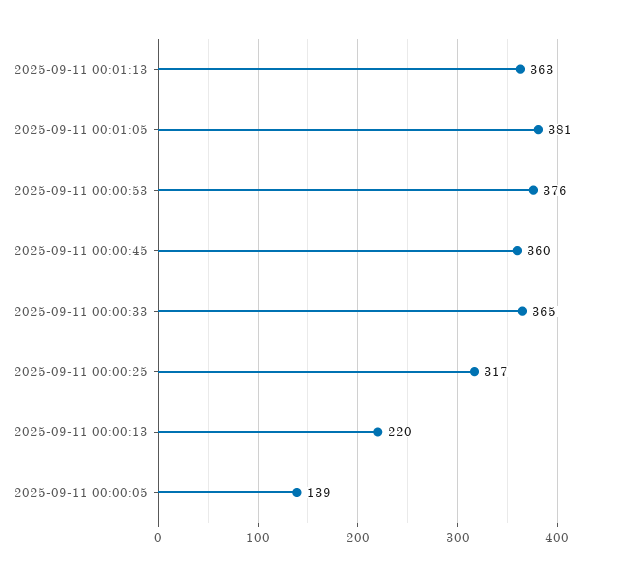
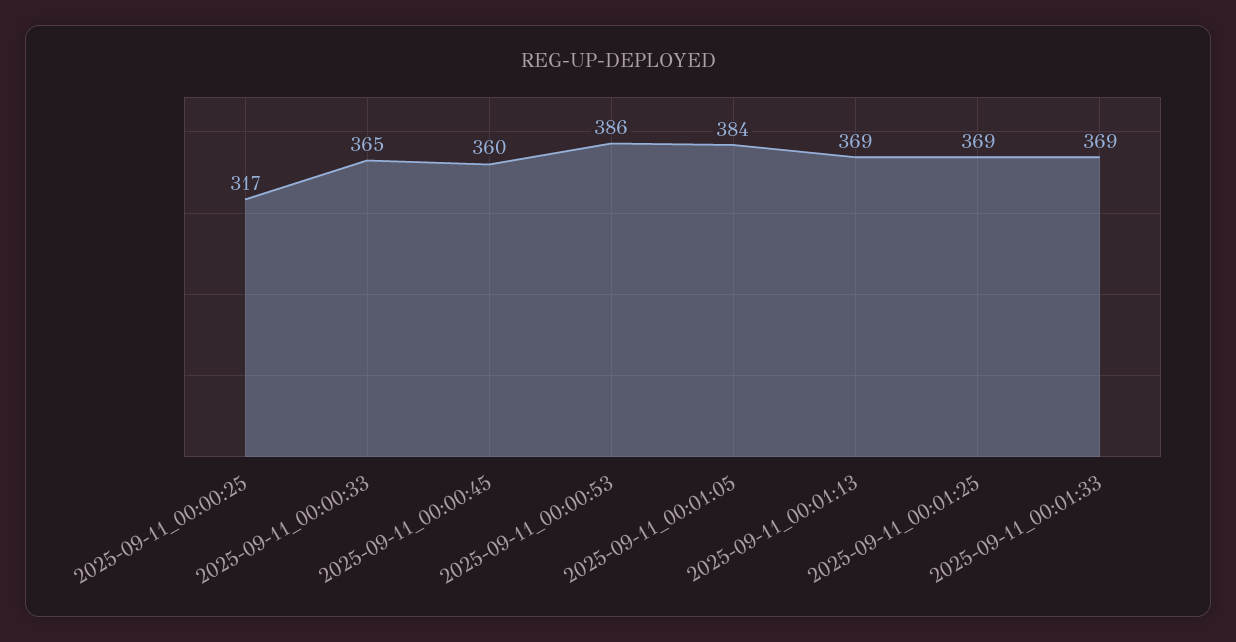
2025-09-11 00:01:13: 363 -> 369
2025-09-11 00:01:05: 381 -> 384
2025-09-11 00:00:53: 376 -> 386
2025-09-11 00:00:13: 220 -> none
2025-09-11 00:00:05: 139 -> none
2025-09-11_00:01:25: none -> 369
2025-09-11_00:01:33: none -> 369

